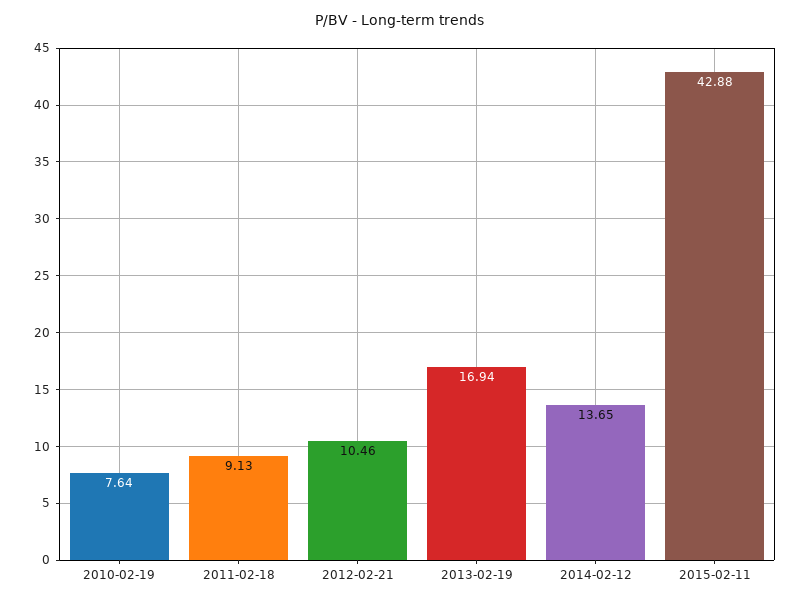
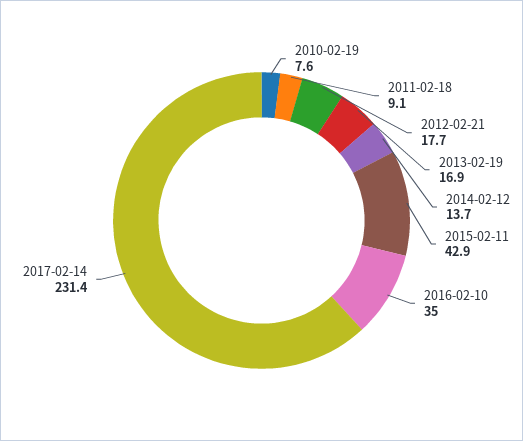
2012-02-21: 10.46 -> 17.7
2016-02-10: none -> 35
2017-02-14: none -> 231.4

